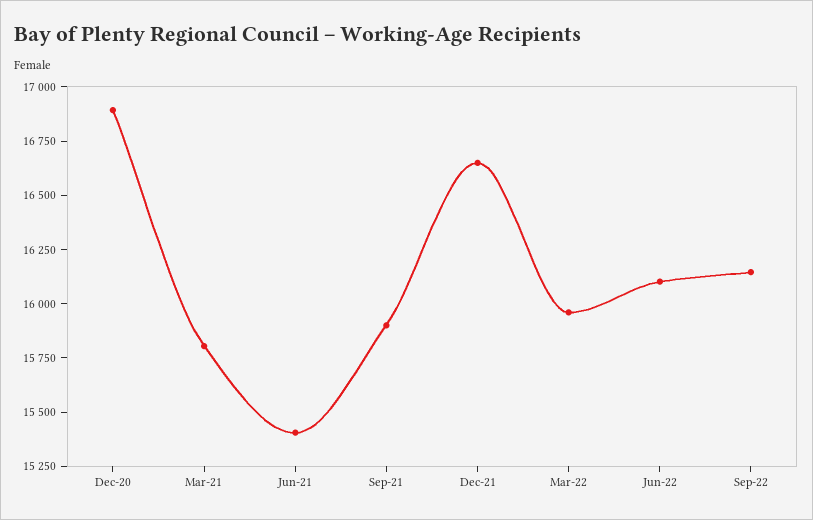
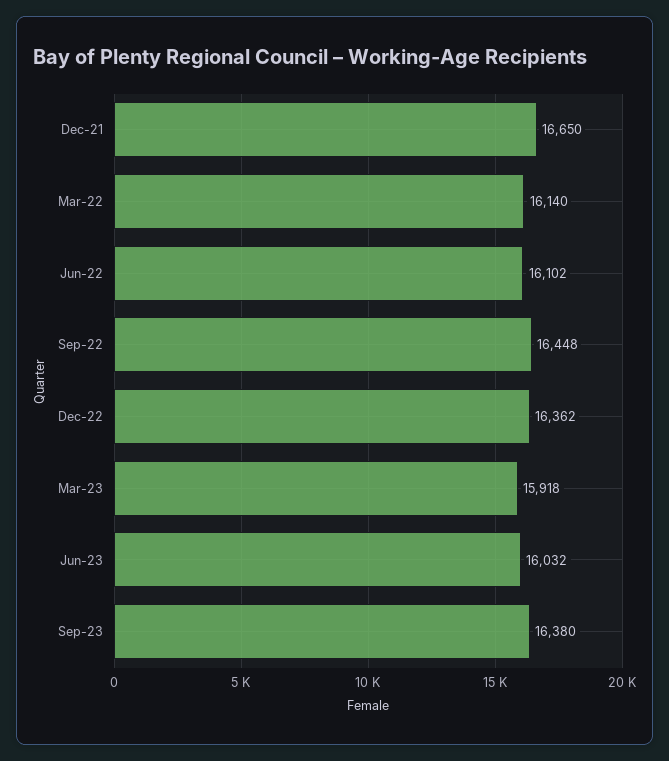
Dec-20: 16900 -> none
Mar-21: 15800 -> none
Jun-21: 15400 -> none
Sep-21: 15900 -> none
Mar-22: 15950 -> 16140
Sep-22: 16150 -> 16448
Dec-22: none -> 16362
Mar-23: none -> 15918
Jun-23: none -> 16032
Sep-23: none -> 16380

